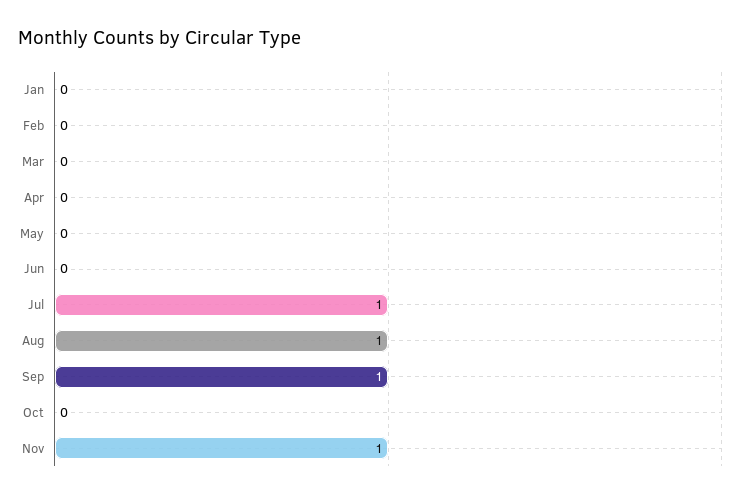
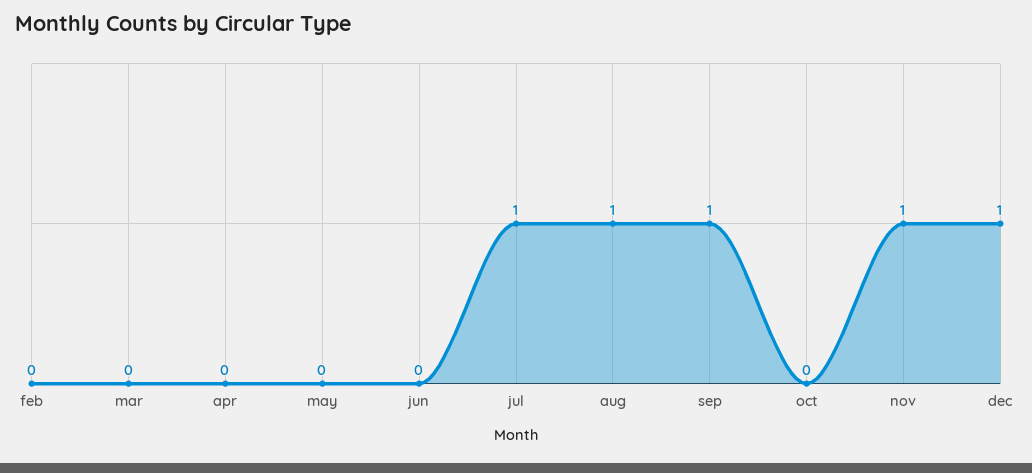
Jan: 0 -> none
dec: none -> 1

